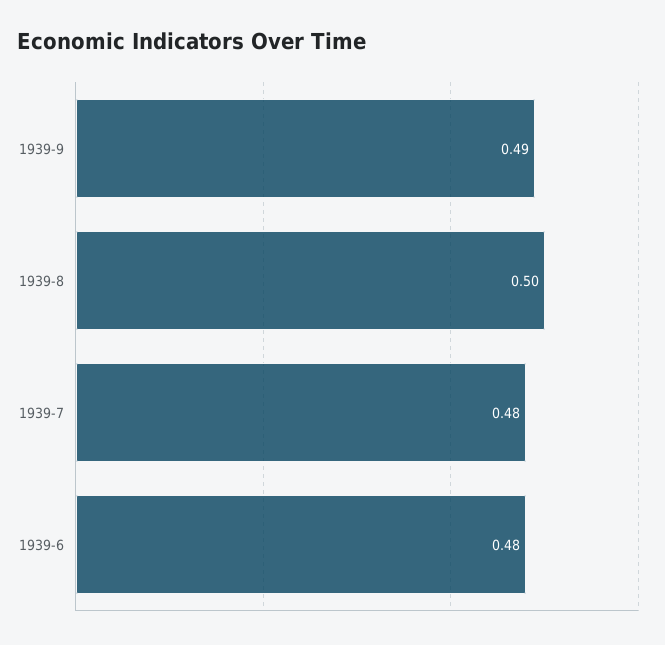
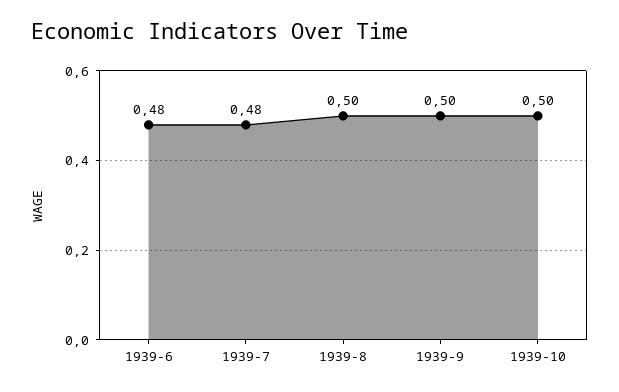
1939-9: 0.49 -> 0.5
1939-10: none -> 0.5

